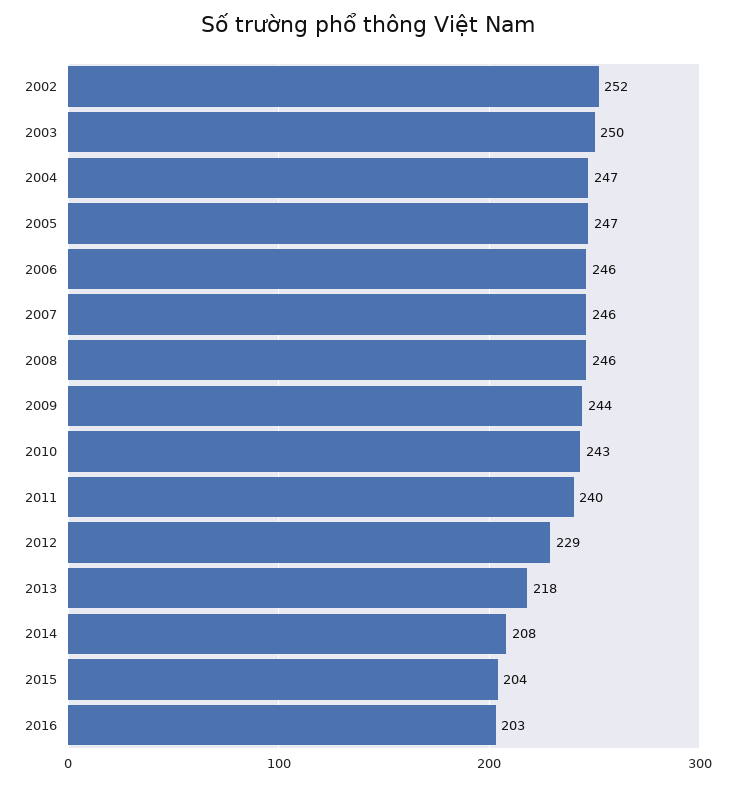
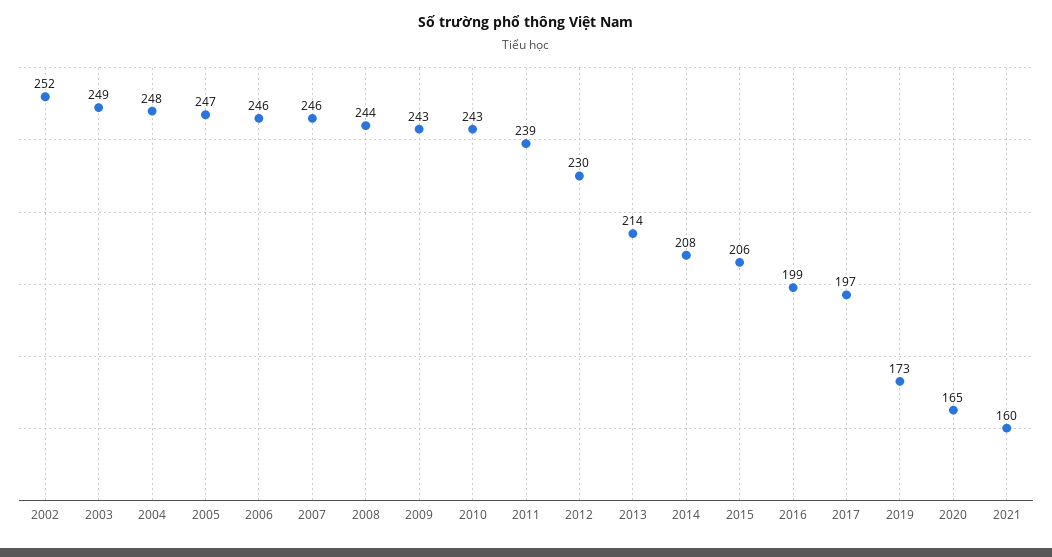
2003: 250 -> 249
2004: 247 -> 248
2008: 246 -> 244
2009: 244 -> 243
2011: 240 -> 239
2012: 229 -> 230
2013: 218 -> 214
2015: 204 -> 206
2016: 203 -> 199
2017: none -> 197
2019: none -> 173
2020: none -> 165
2021: none -> 160

